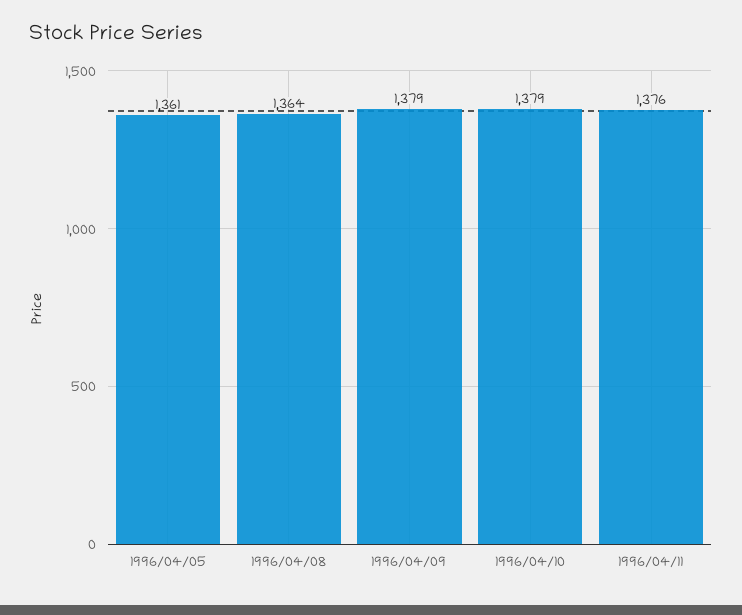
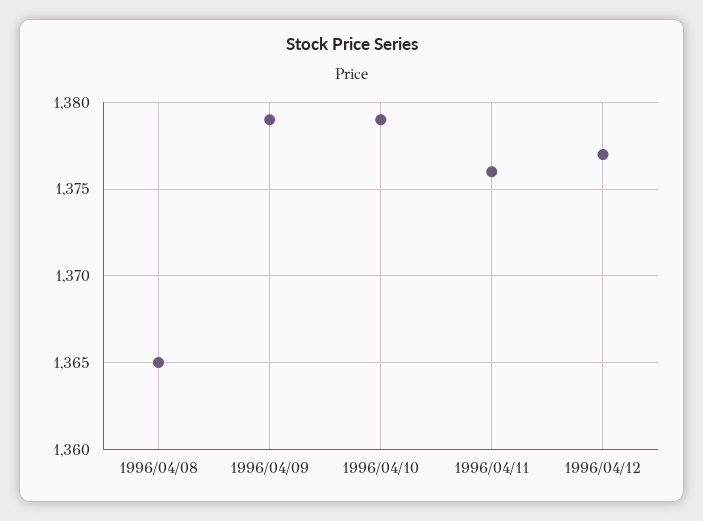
1996/04/05: 1361 -> none
1996/04/08: 1364 -> 1365
1996/04/12: none -> 1377

